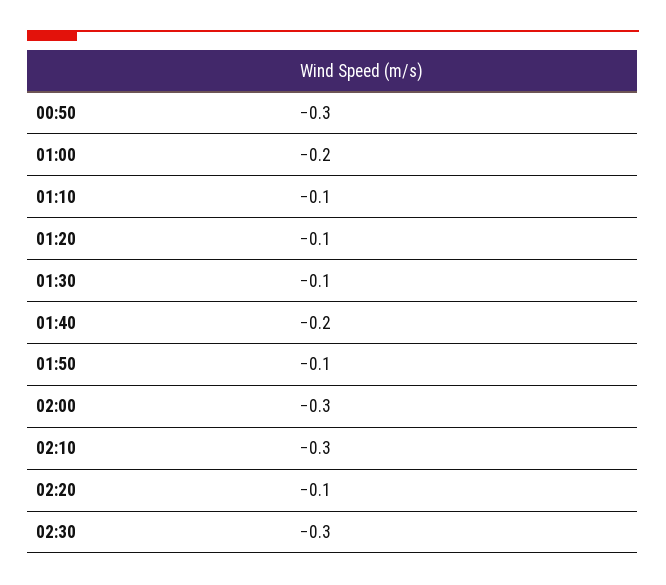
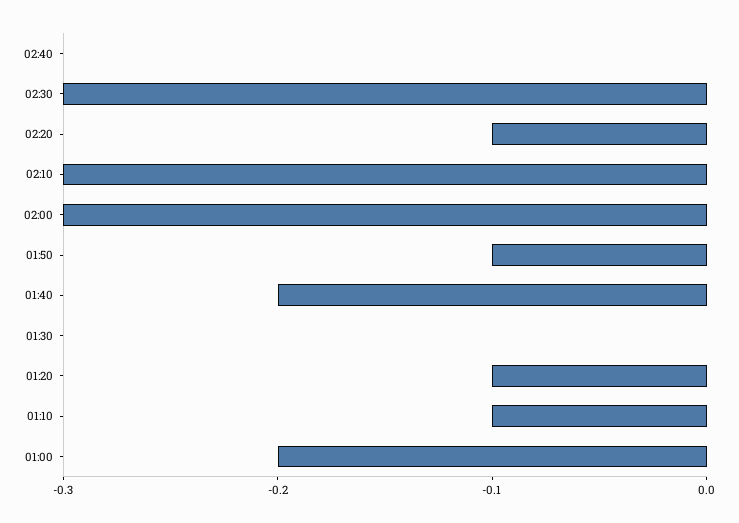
00:50: -0.3 -> none
01:30: -0.1 -> 0
02:40: none -> 0

